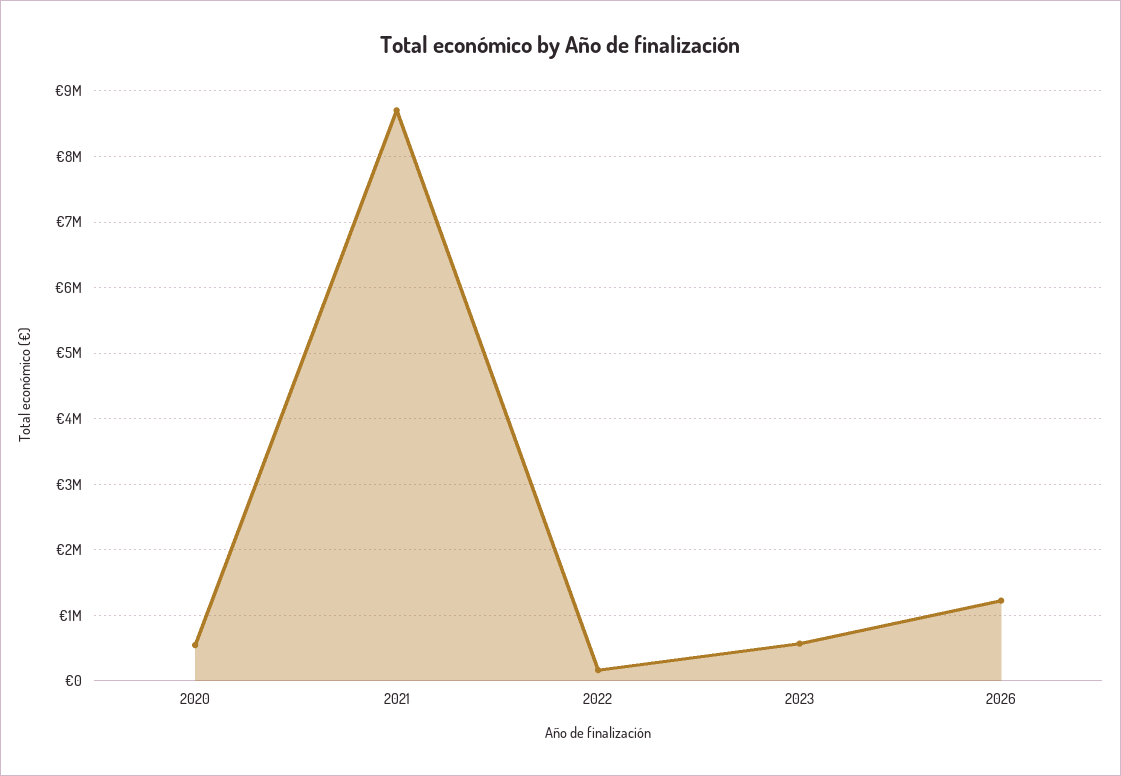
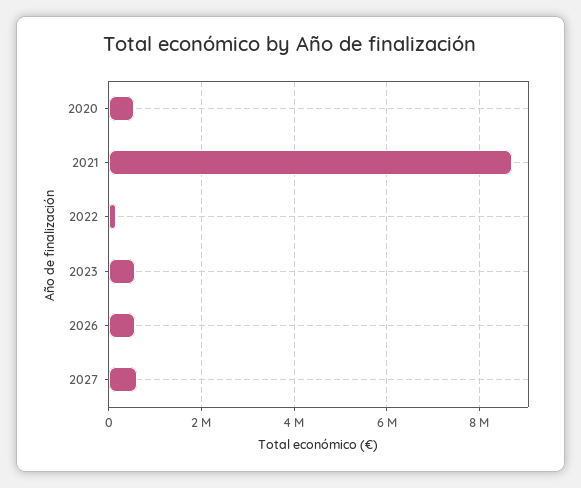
2026: 1200000 -> 600000
2027: none -> 600000

